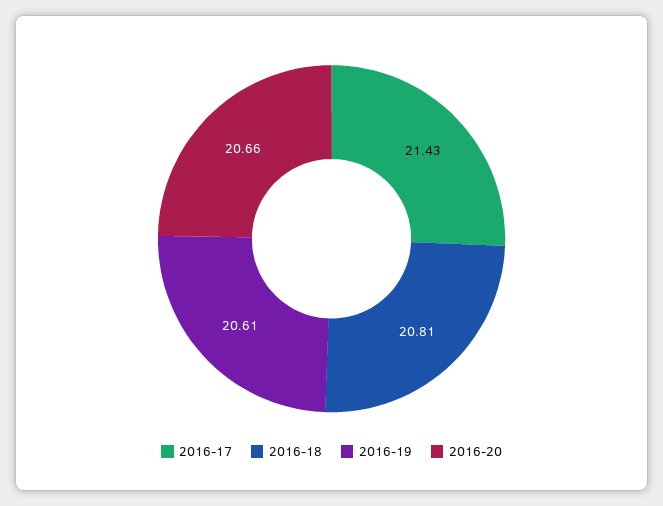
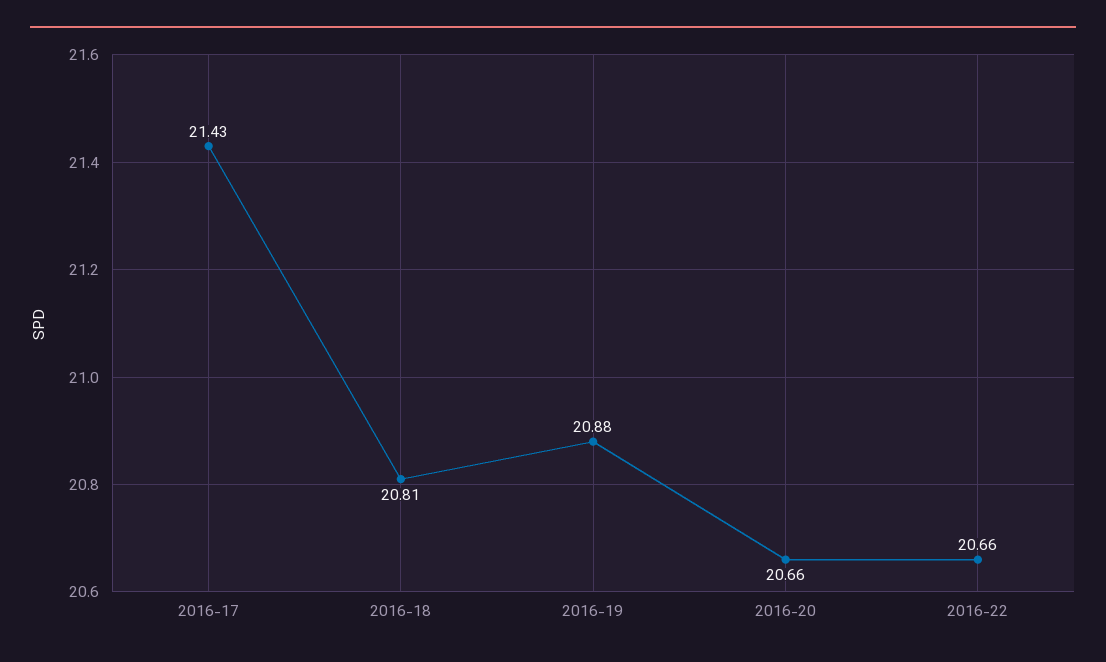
2016-19: 20.61 -> 20.88
2016-22: none -> 20.66

